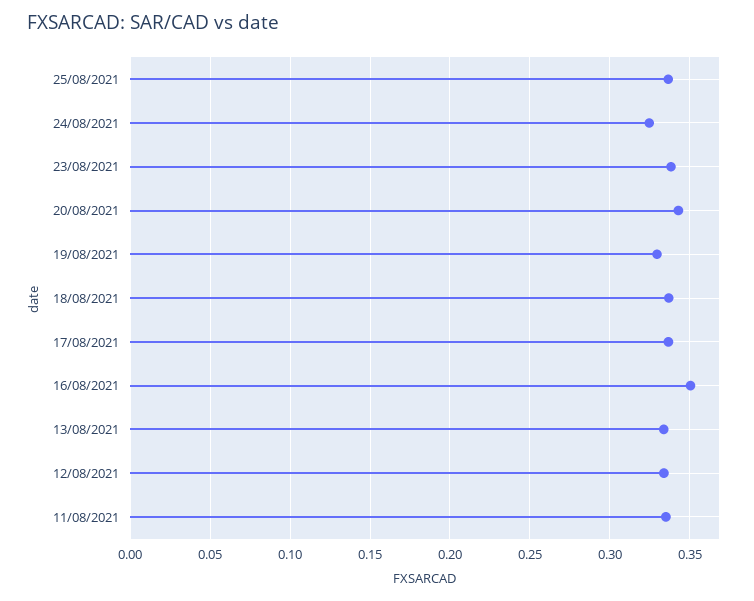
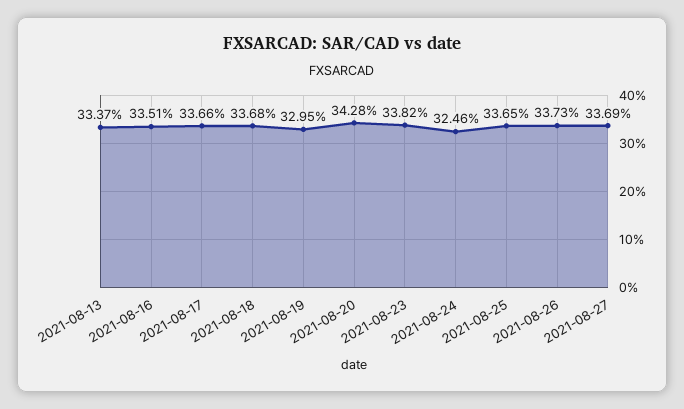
16/08/2021: 0.35 -> 0.3351
12/08/2021: 0.335 -> none
11/08/2021: 0.335 -> none
2021-08-26: none -> 0.3373
2021-08-27: none -> 0.3369

